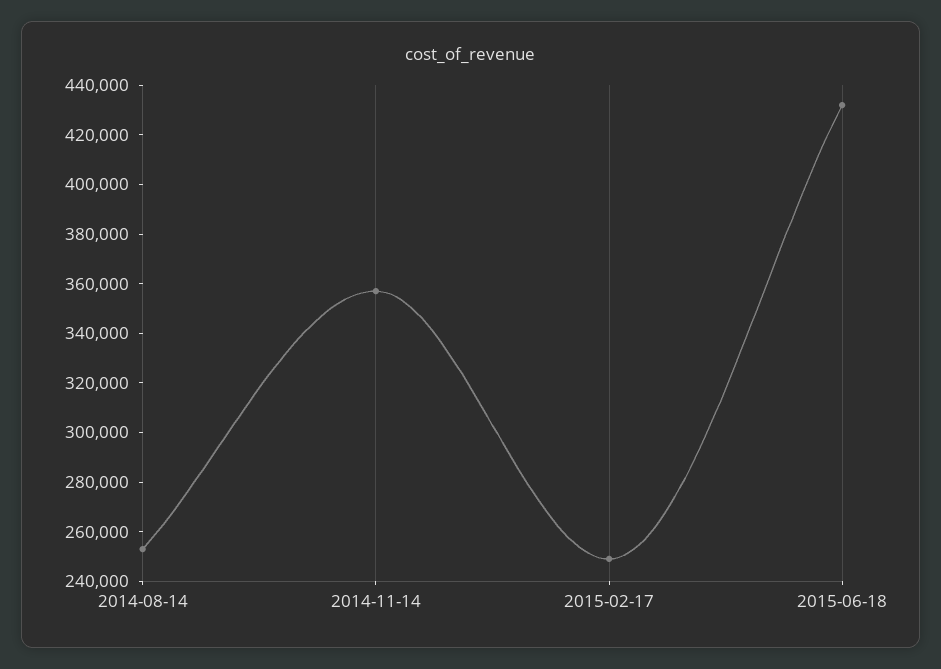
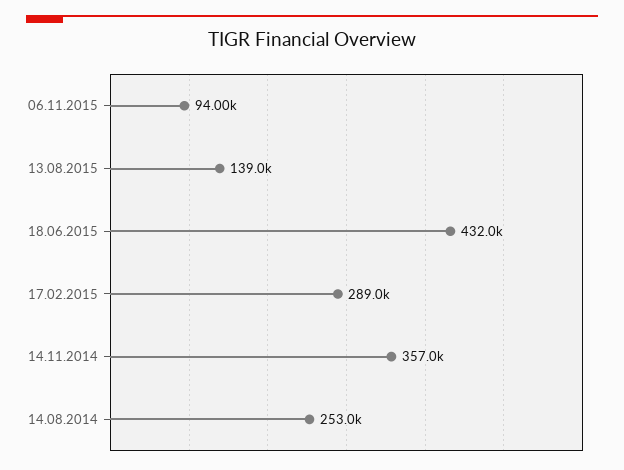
2015-02-17: 250000 -> 289000
06.11.2015: none -> 94000
13.08.2015: none -> 139000

